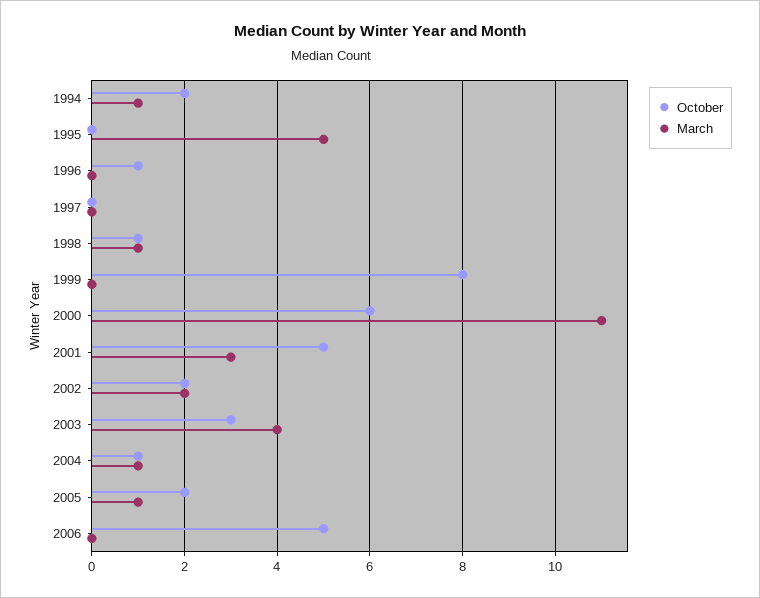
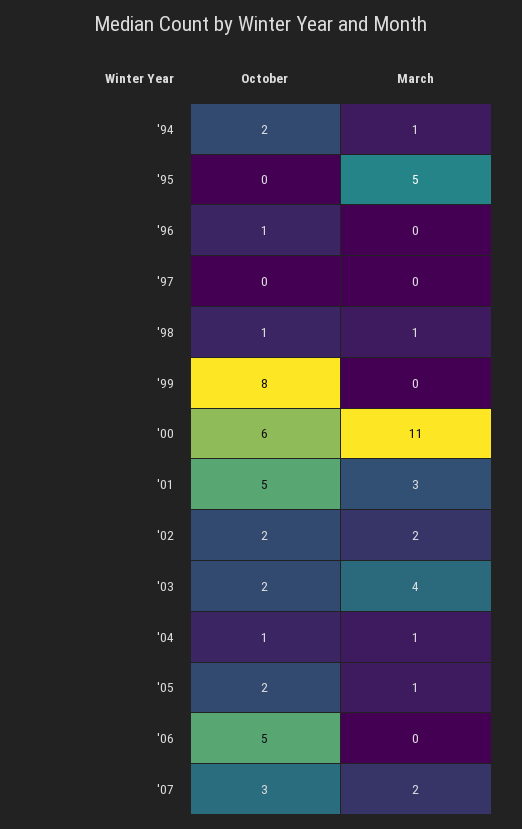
October, 2003: 3 -> 2
October, '07: none -> 3
March, '07: none -> 2

